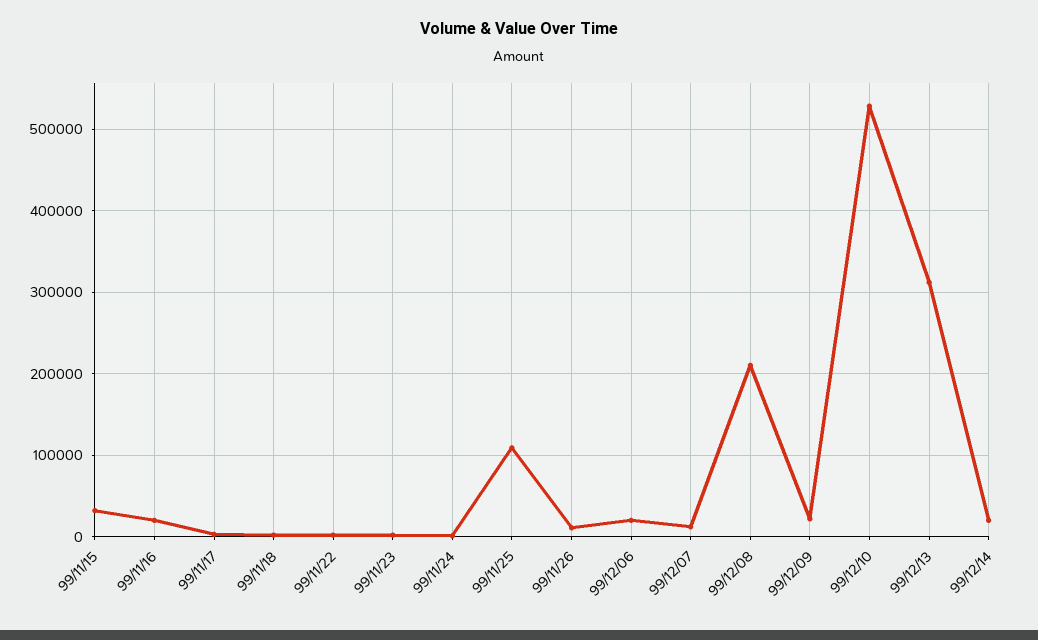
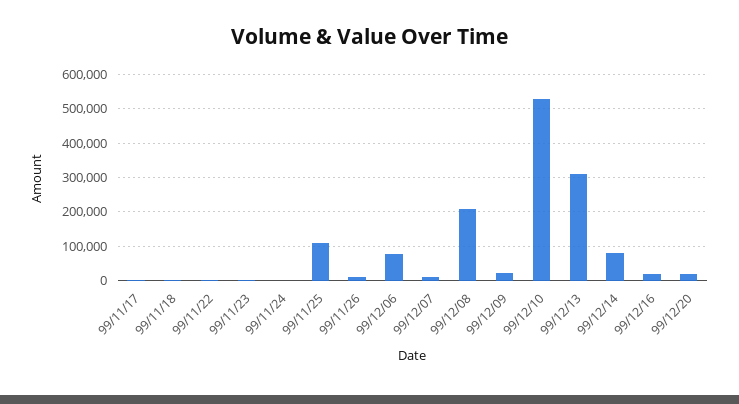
99/11/15: 30000 -> none
99/11/16: 20000 -> none
99/12/06: 20000 -> 80000
99/12/14: 20000 -> 80000
99/12/16: none -> 20000
99/12/20: none -> 20000

